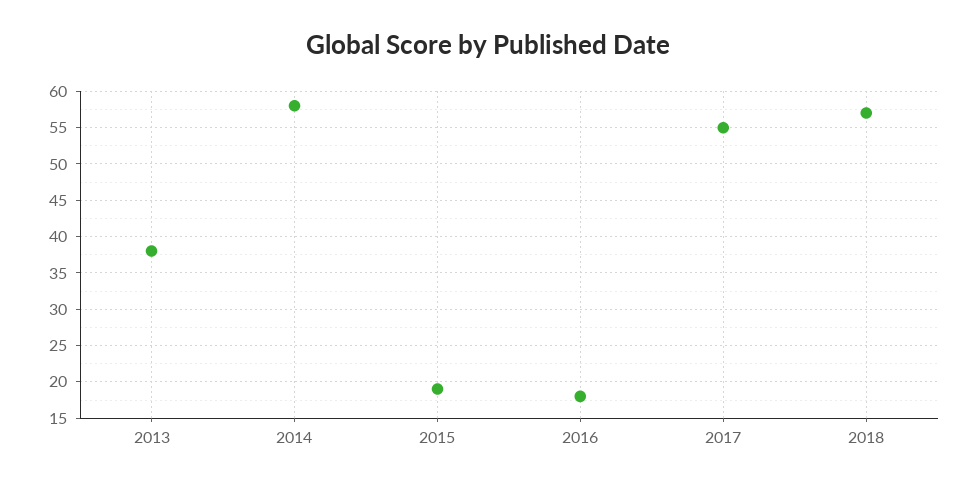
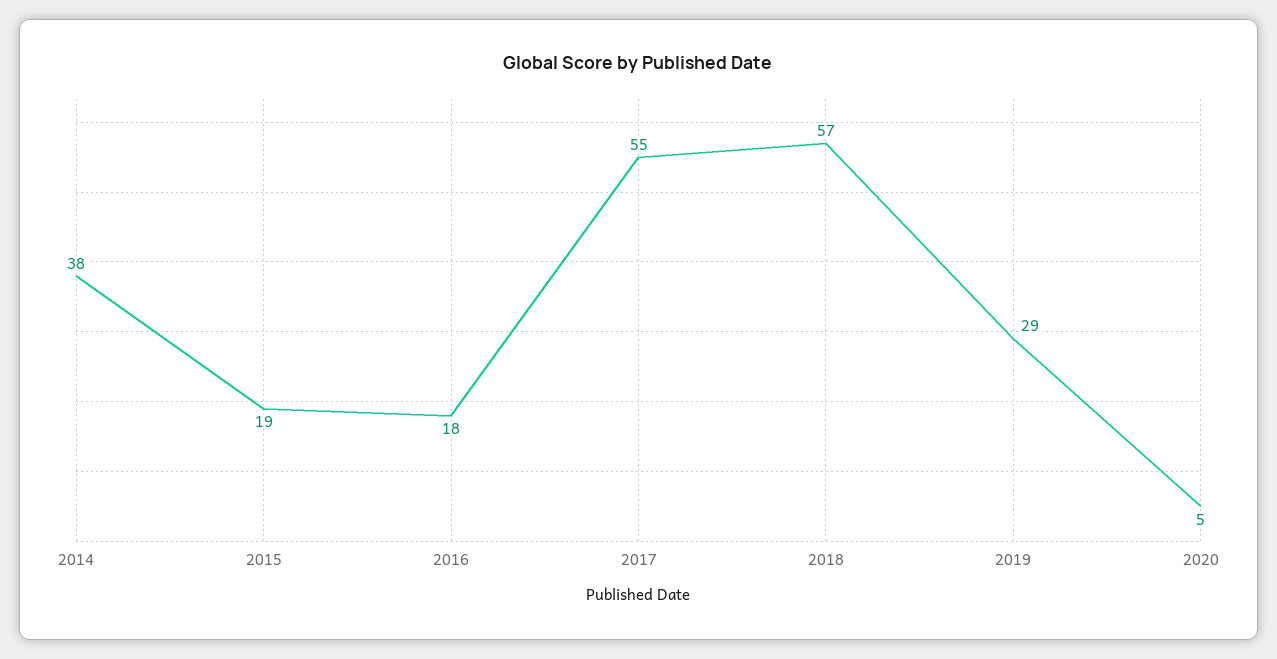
2013: 38 -> none
2014: 58 -> 38
2019: none -> 29
2020: none -> 5

